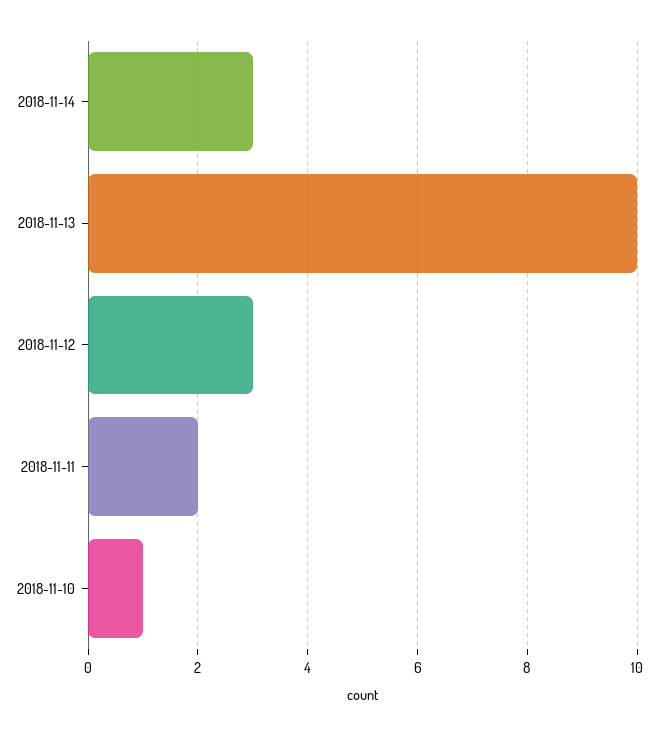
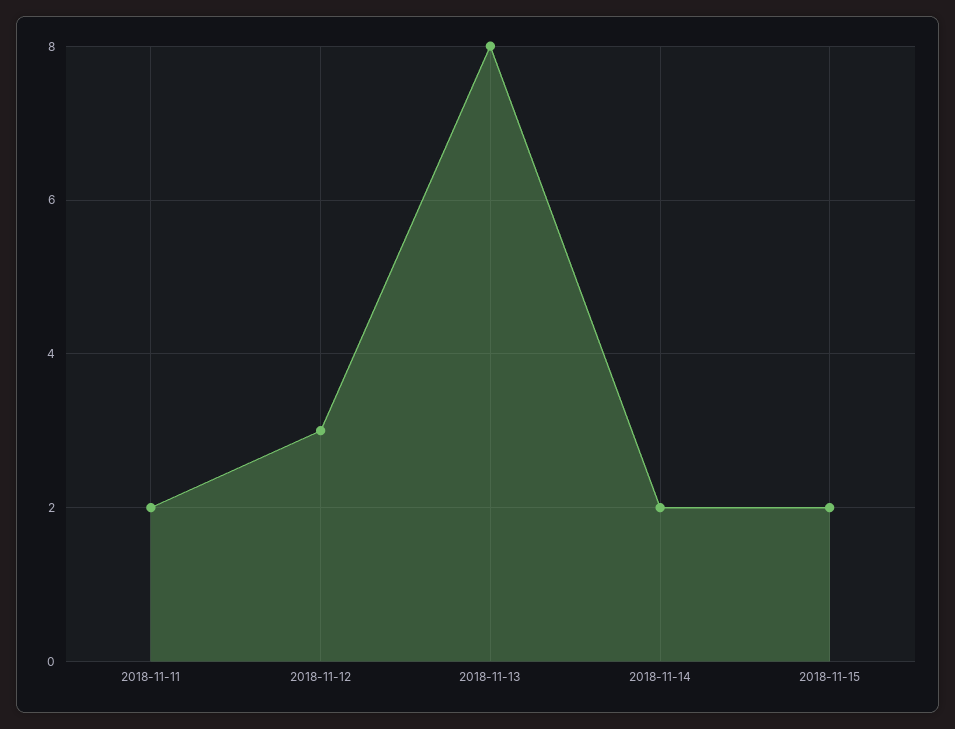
2018-11-14: 3 -> 2
2018-11-13: 10 -> 8
2018-11-10: 1 -> none
2018-11-15: none -> 2

